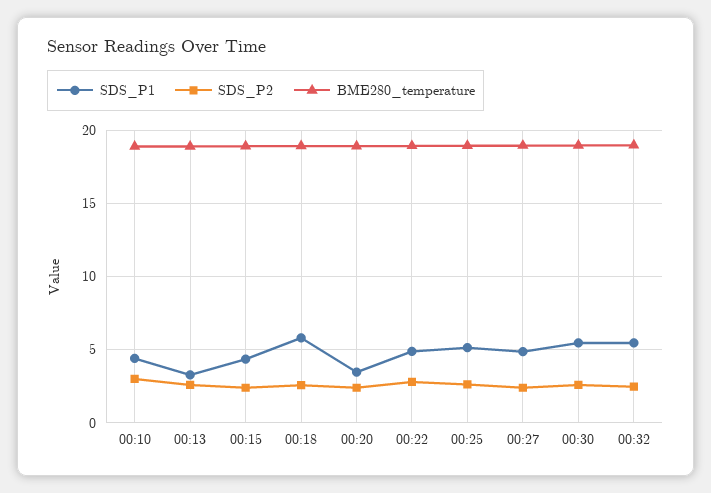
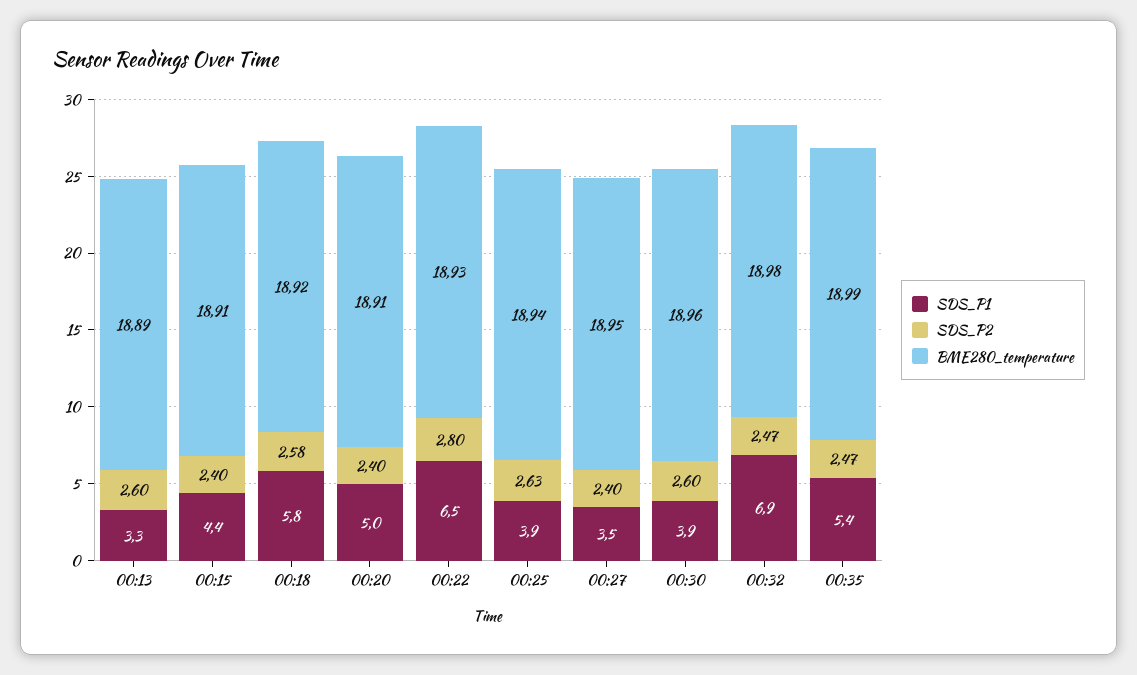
SDS_P1, 00:10: 4.5 -> none
SDS_P2, 00:10: 3 -> none
BME280_temperature, 00:10: 19 -> none
SDS_P1, 00:20: 3.5 -> 5
SDS_P1, 00:22: 5 -> 6.5
SDS_P1, 00:25: 5 -> 3.9
SDS_P1, 00:27: 5 -> 3.5
SDS_P1, 00:30: 5.5 -> 3.9
SDS_P1, 00:32: 5.5 -> 6.9
SDS_P1, 00:35: none -> 5.4
SDS_P2, 00:35: none -> 2.47
BME280_temperature, 00:35: none -> 18.99

